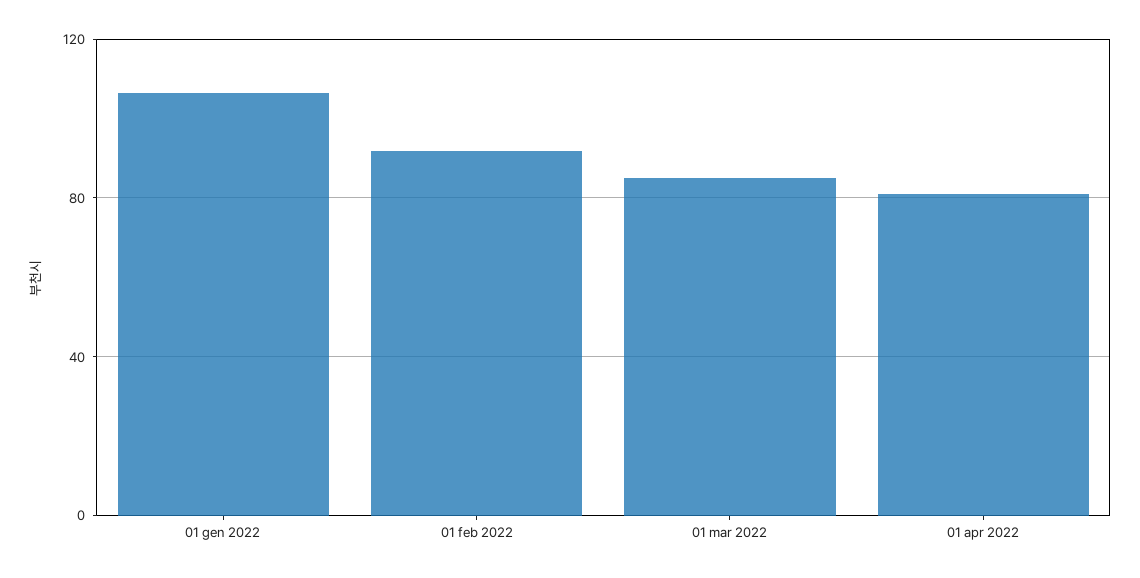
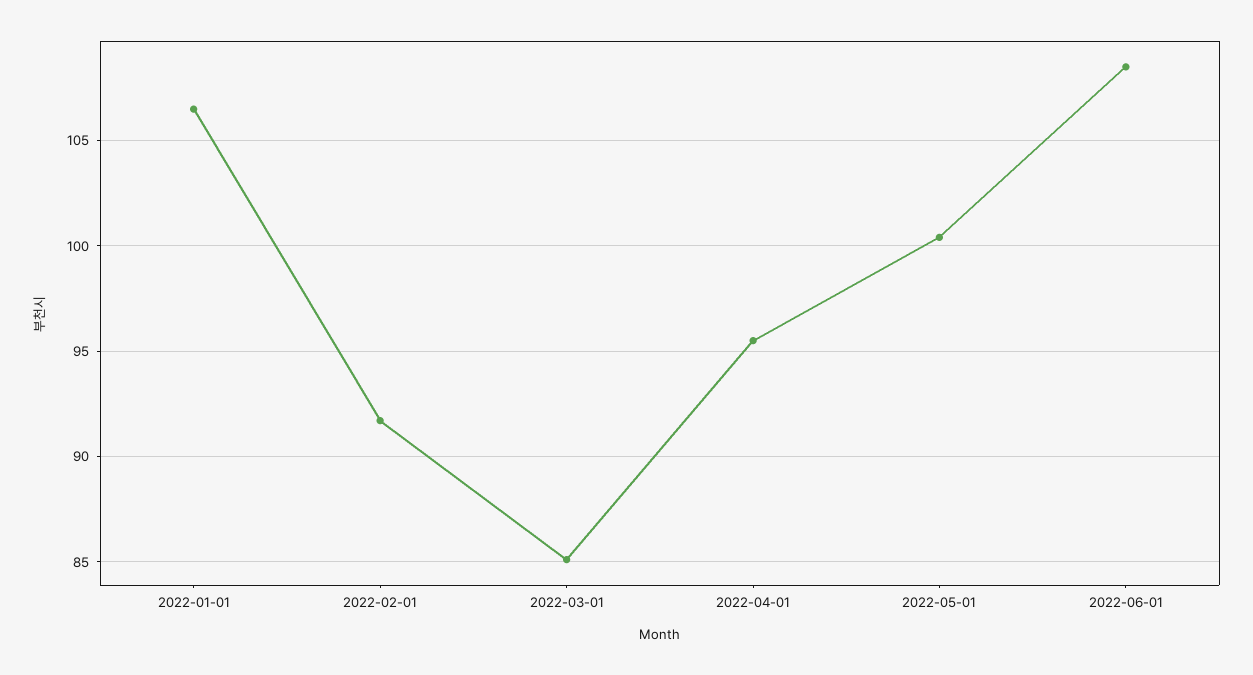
01 apr 2022: 80 -> 95.5
2022-05-01: none -> 100.5
2022-06-01: none -> 108.5

